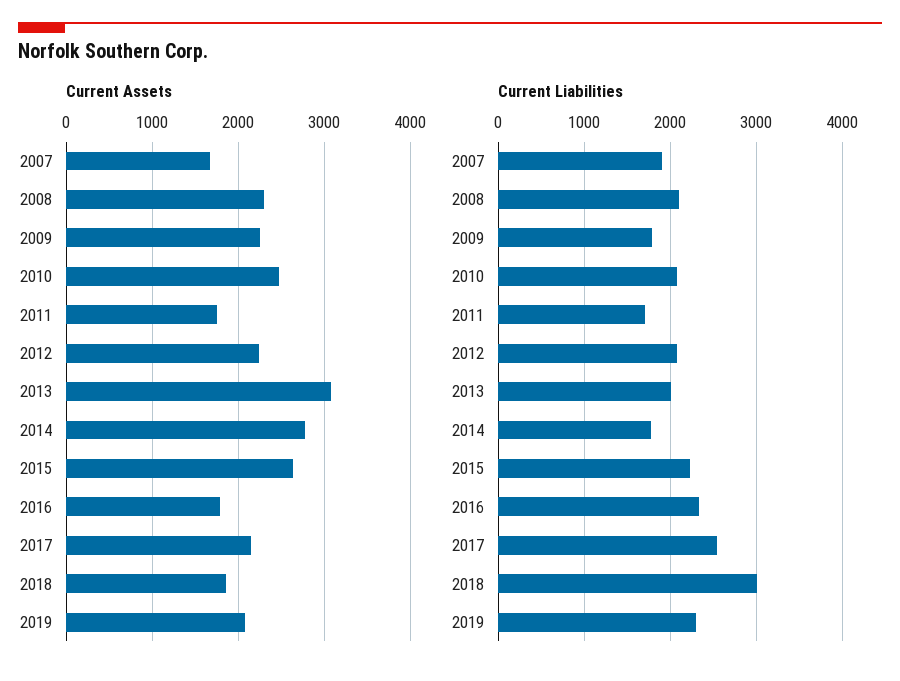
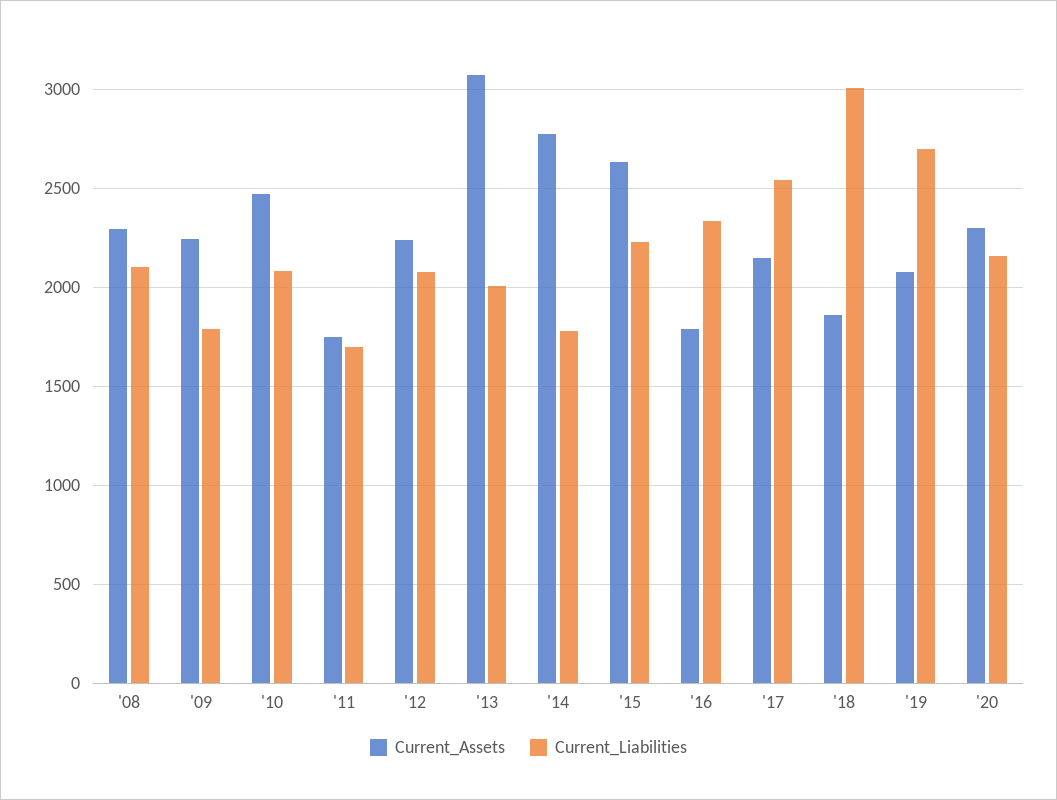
Current Assets, 2007: 1700 -> none
Current Liabilities, 2007: 1900 -> none
Current Liabilities, 2019: 2300 -> 2700
Current Assets, '20: none -> 2300
Current Liabilities, '20: none -> 2150

